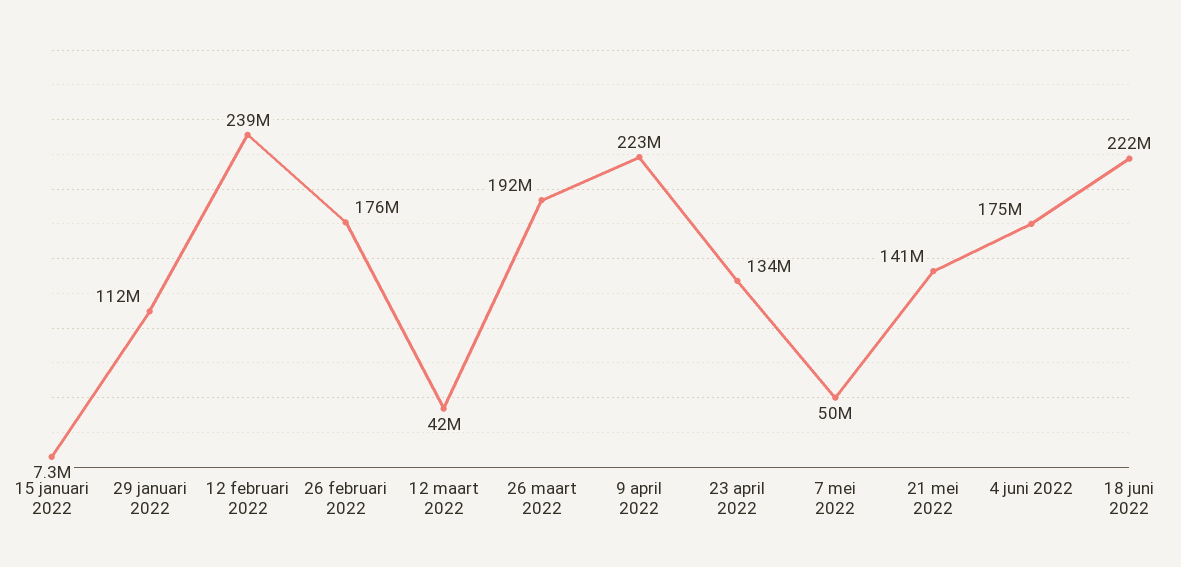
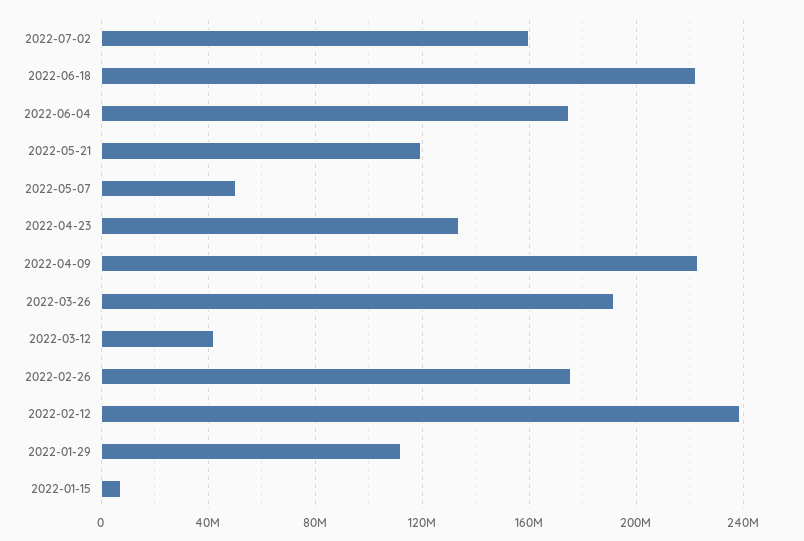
21 mei 2022: 141000000 -> 120000000
2022-07-02: none -> 160000000

